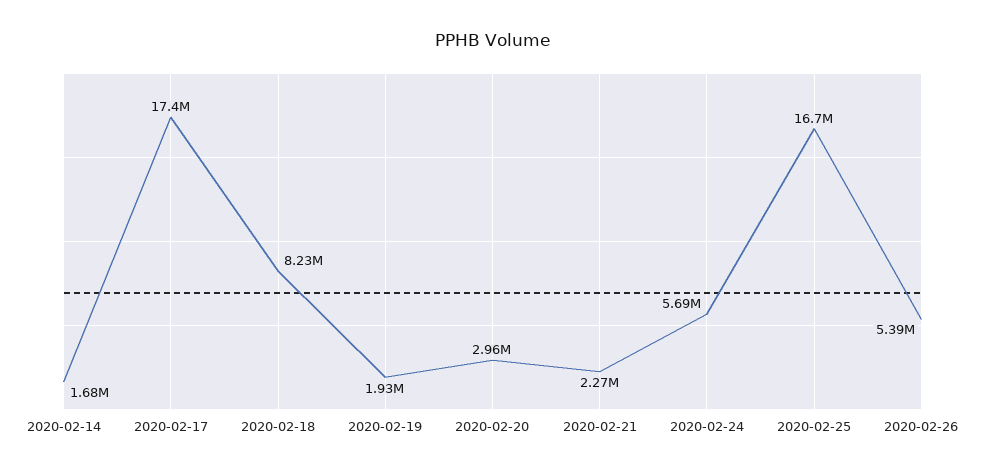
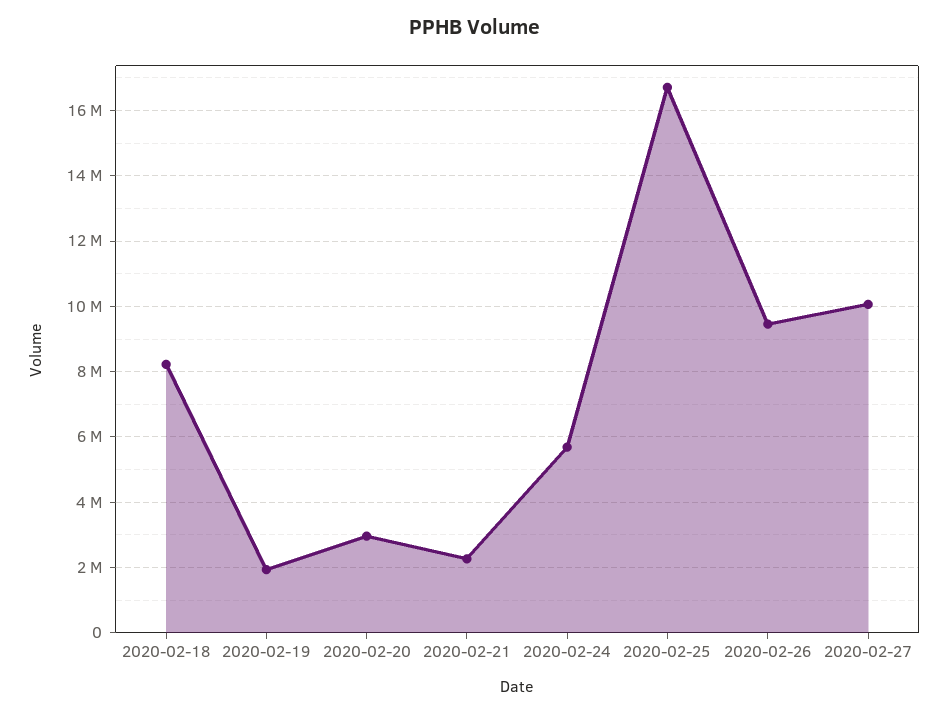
2020-02-14: 1680000 -> none
2020-02-17: 17400000 -> none
2020-02-26: 5390000 -> 9400000
2020-02-27: none -> 10000000

